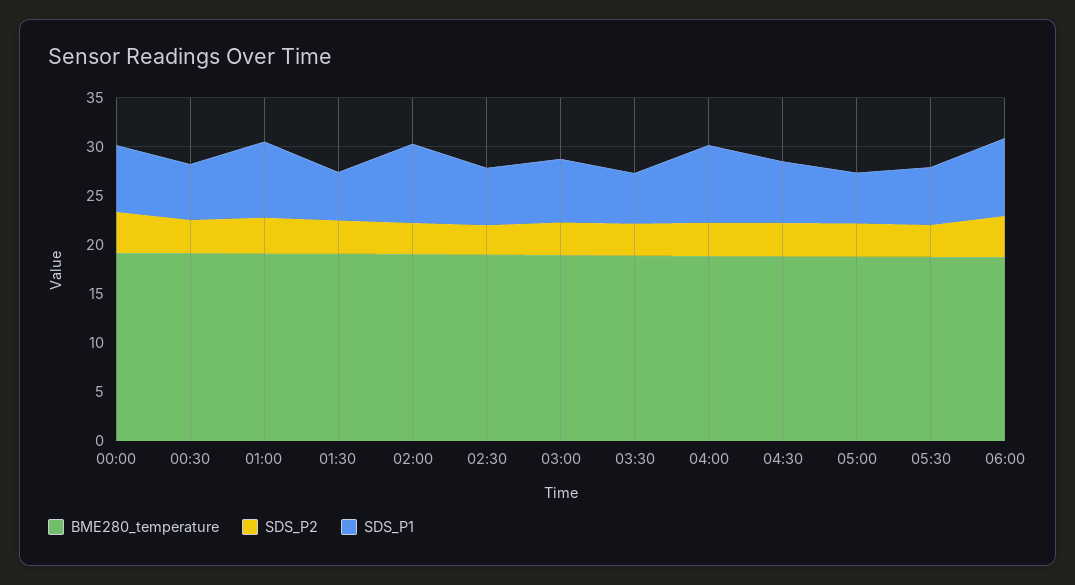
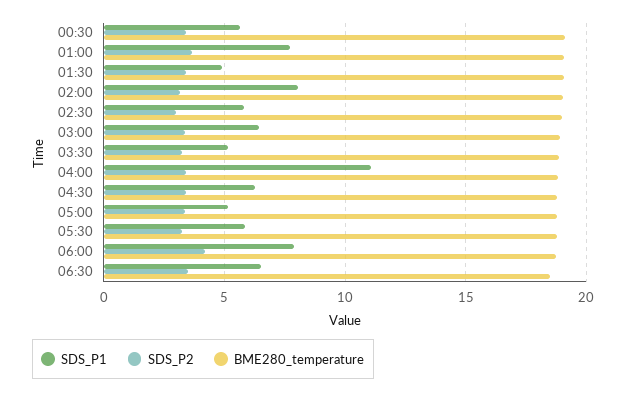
BME280_temperature, 00:00: 19 -> none
SDS_P2, 00:00: 4 -> none
SDS_P1, 00:00: 7 -> none
SDS_P1, 04:00: 8 -> 11
SDS_P1, 06:30: none -> 6.5
SDS_P2, 06:30: none -> 3.5
BME280_temperature, 06:30: none -> 18.5

